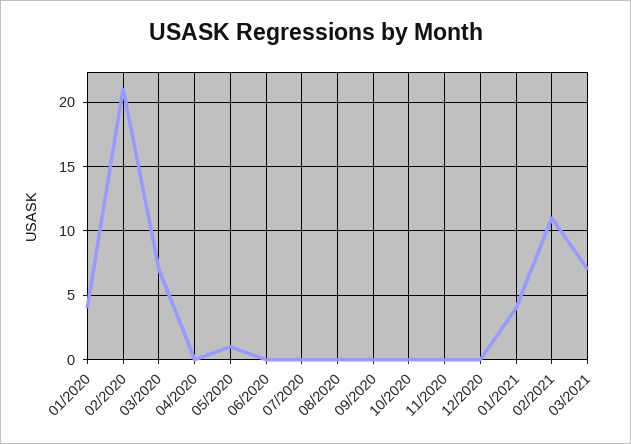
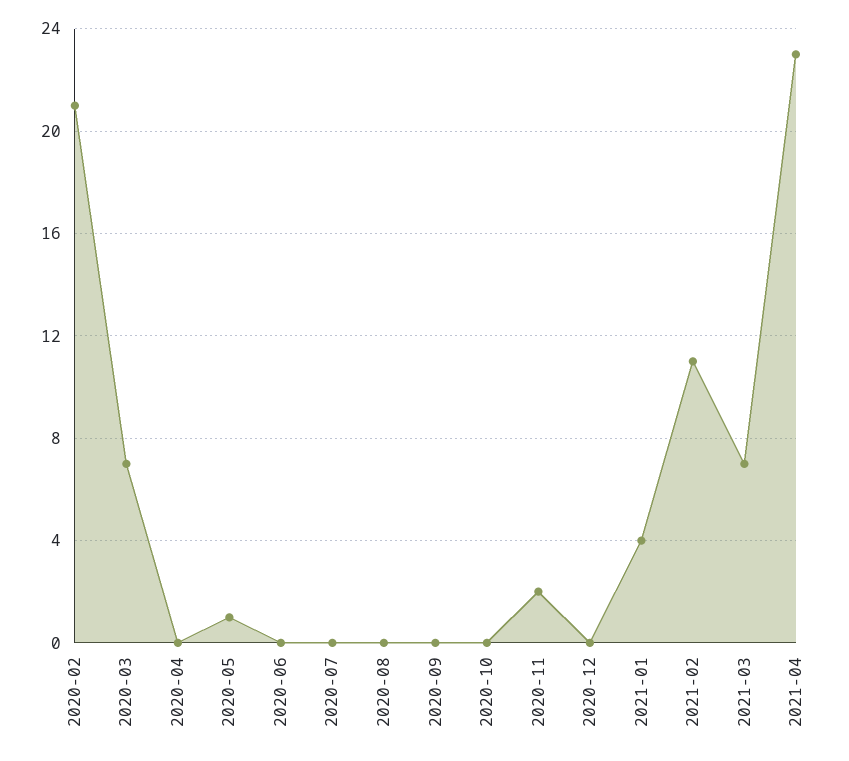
01/2020: 4 -> none
11/2020: 0 -> 2
2021-04: none -> 23

